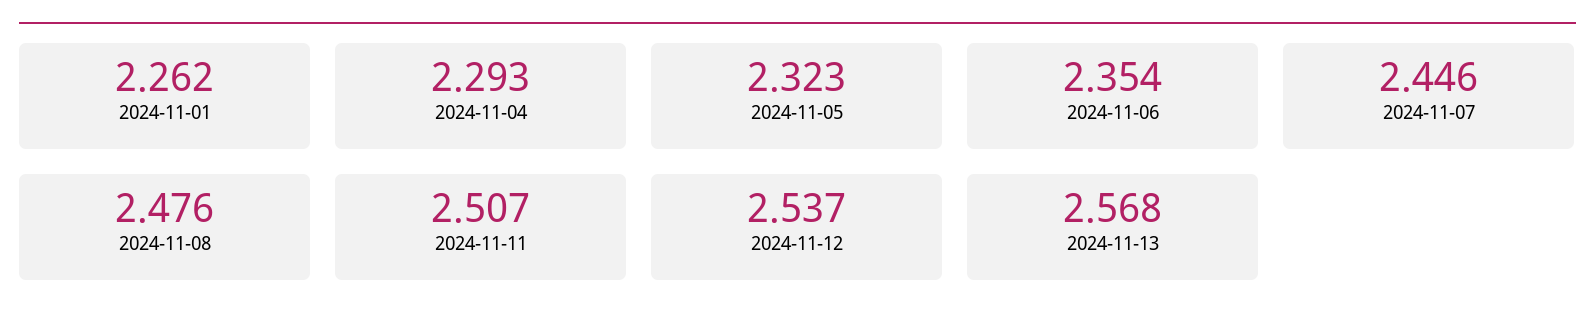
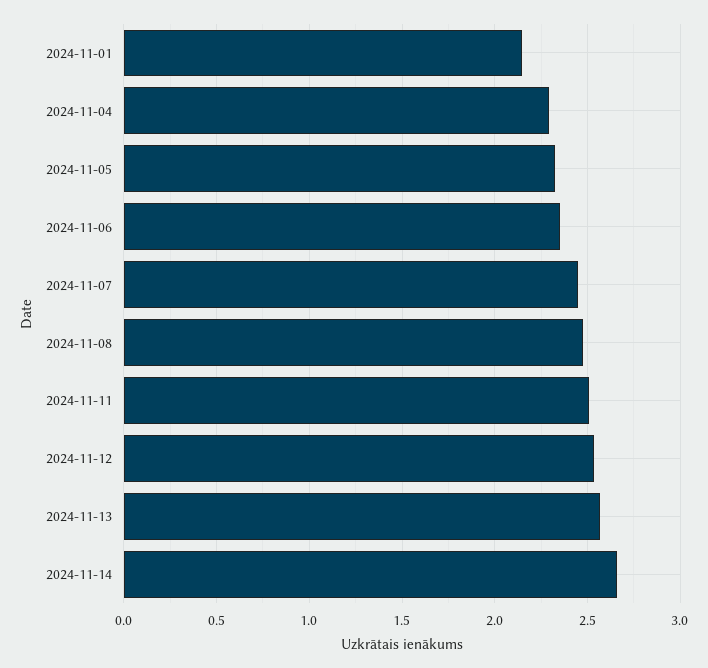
2024-11-01: 2.262 -> 2.15
2024-11-14: none -> 2.65

